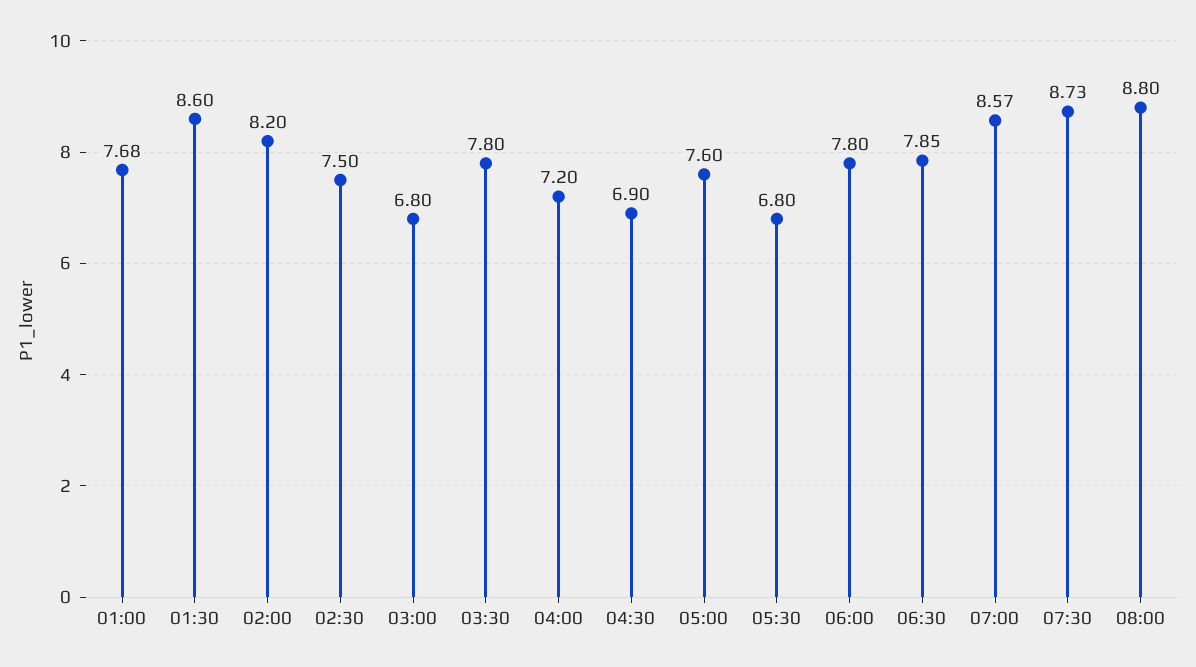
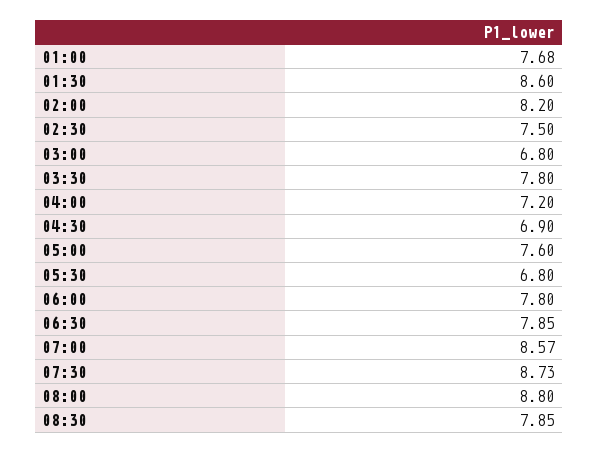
08:30: none -> 7.85

